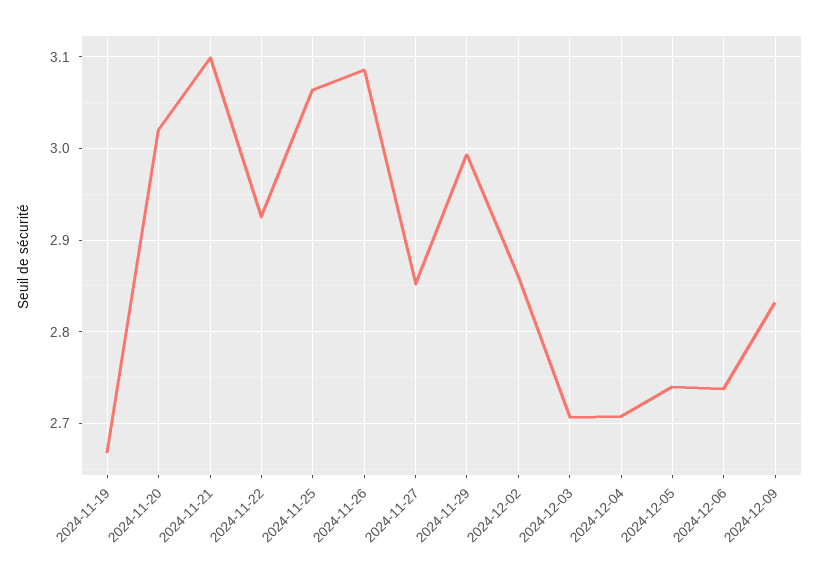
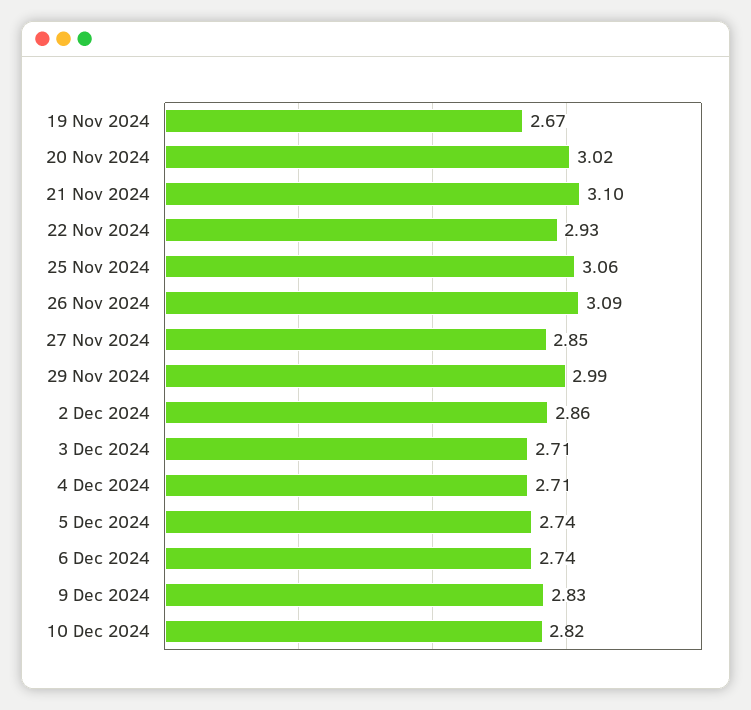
10 Dec 2024: none -> 2.82

